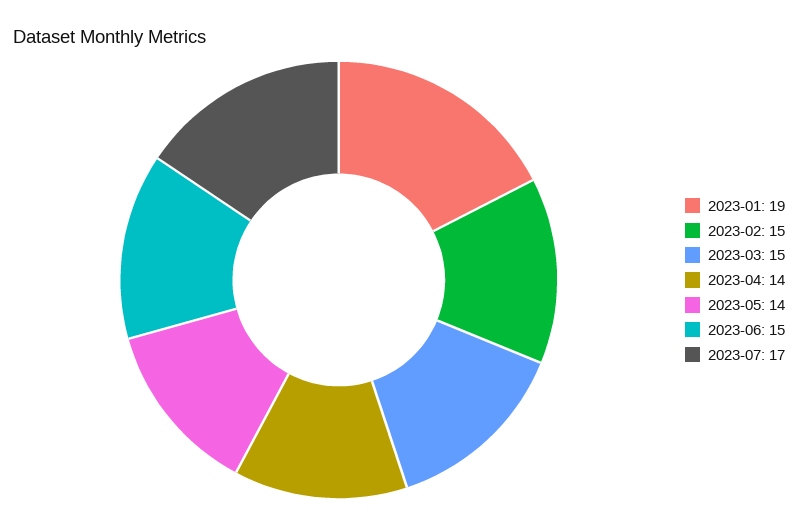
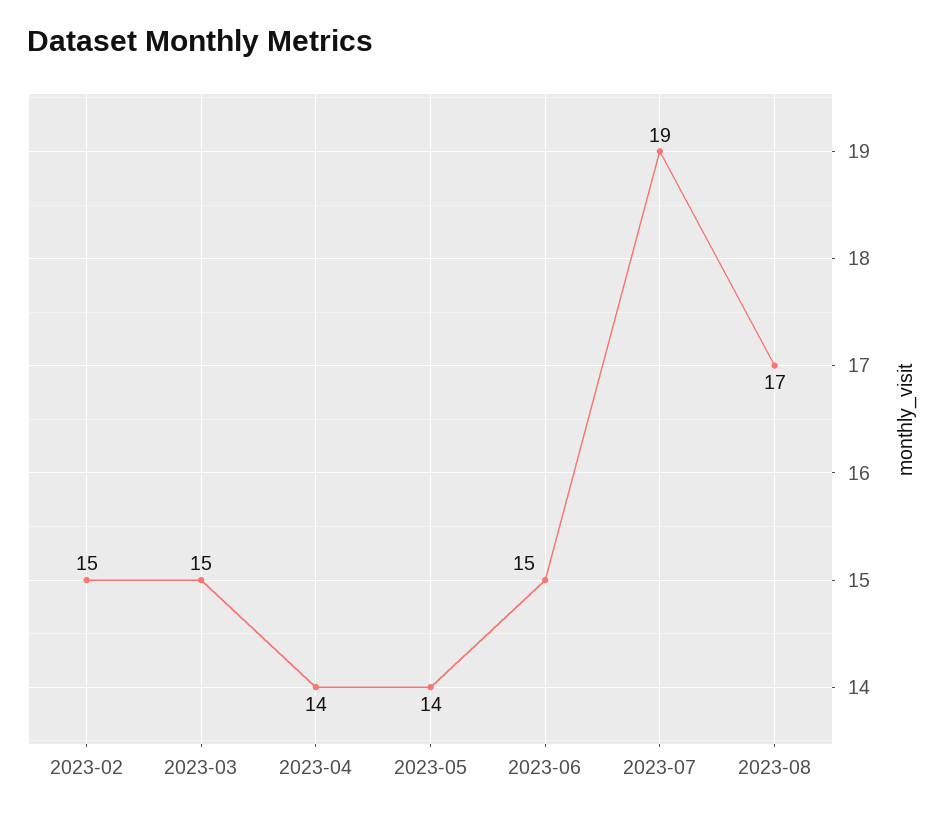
2023-01: 19 -> none
2023-07: 17 -> 19
2023-08: none -> 17

